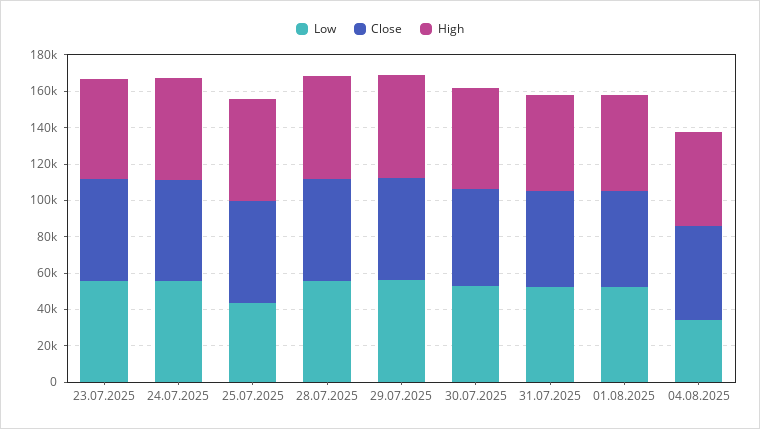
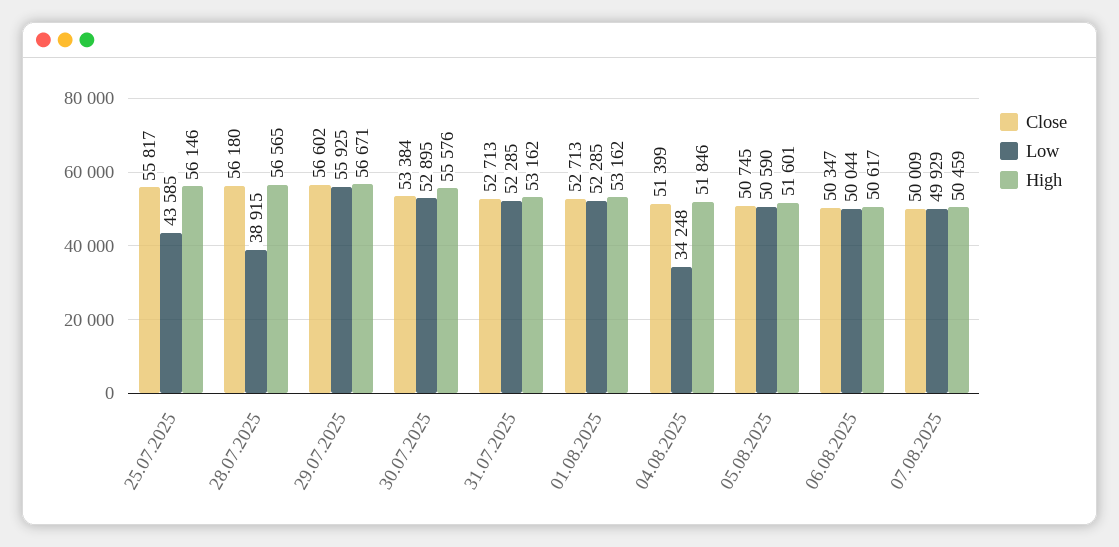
Low, 23.07.2025: 55000 -> none
Close, 23.07.2025: 55000 -> none
High, 23.07.2025: 55000 -> none
Low, 24.07.2025: 55000 -> none
Close, 24.07.2025: 55000 -> none
High, 24.07.2025: 55000 -> none
Low, 28.07.2025: 55000 -> 38915
Close, 05.08.2025: none -> 50745
Low, 05.08.2025: none -> 50590
High, 05.08.2025: none -> 51601
Close, 06.08.2025: none -> 50347
Low, 06.08.2025: none -> 50044
High, 06.08.2025: none -> 50617
Close, 07.08.2025: none -> 50009
Low, 07.08.2025: none -> 49929
High, 07.08.2025: none -> 50459

